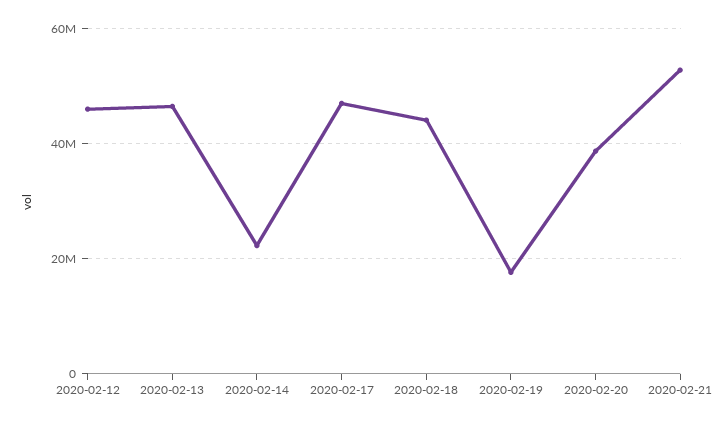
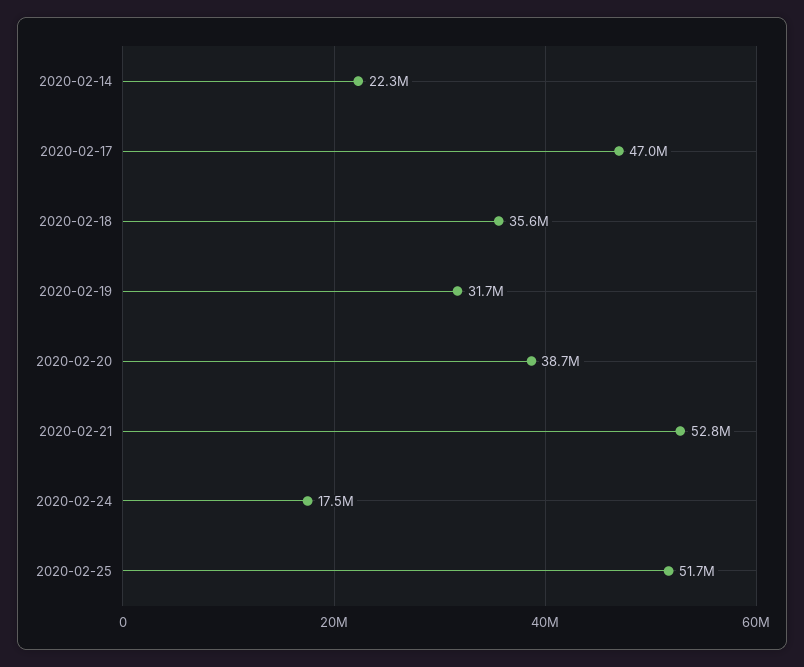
2020-02-12: 46000000 -> none
2020-02-13: 46000000 -> none
2020-02-18: 44000000 -> 35600000
2020-02-19: 18000000 -> 31700000
2020-02-24: none -> 17500000
2020-02-25: none -> 51700000

